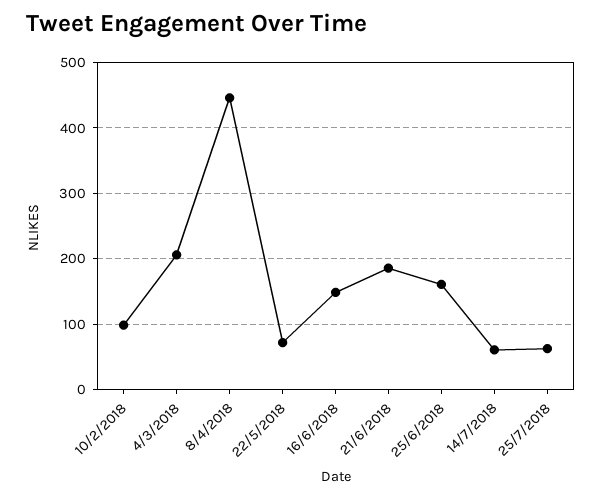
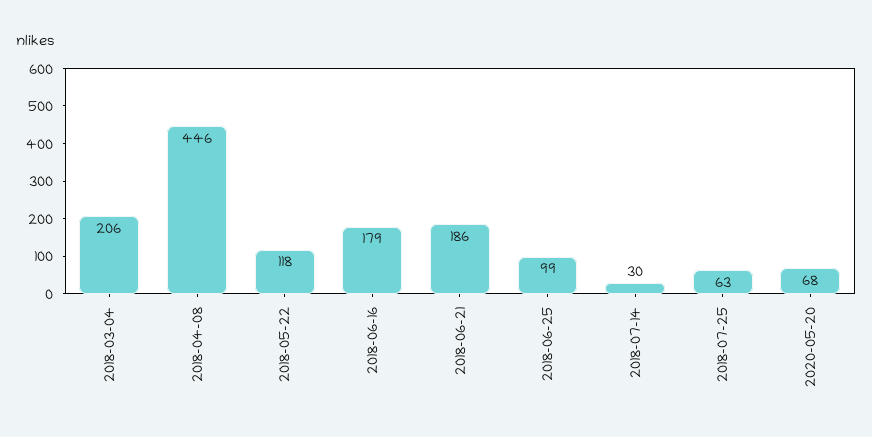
10/2/2018: 100 -> none
22/5/2018: 70 -> 118
16/6/2018: 150 -> 179
25/6/2018: 160 -> 99
14/7/2018: 60 -> 30
2020-05-20: none -> 68

